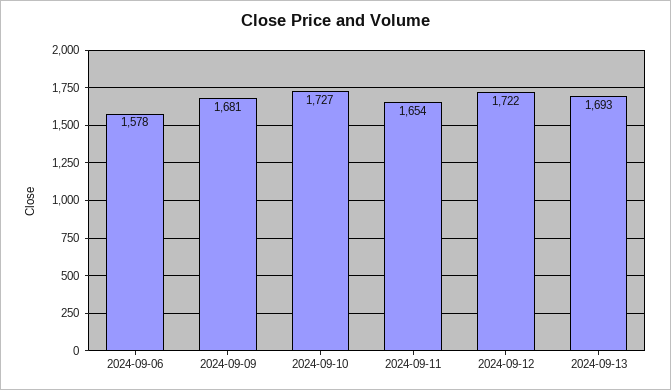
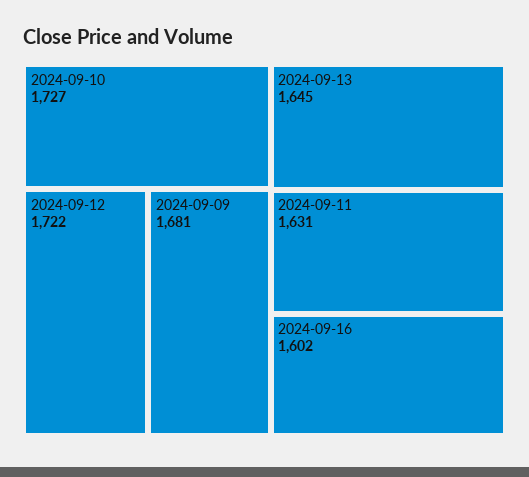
2024-09-06: 1578 -> none
2024-09-11: 1654 -> 1631
2024-09-13: 1693 -> 1645
2024-09-16: none -> 1602

